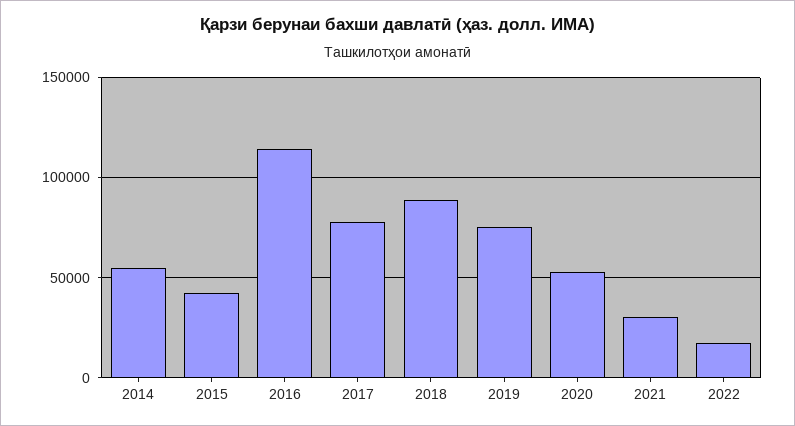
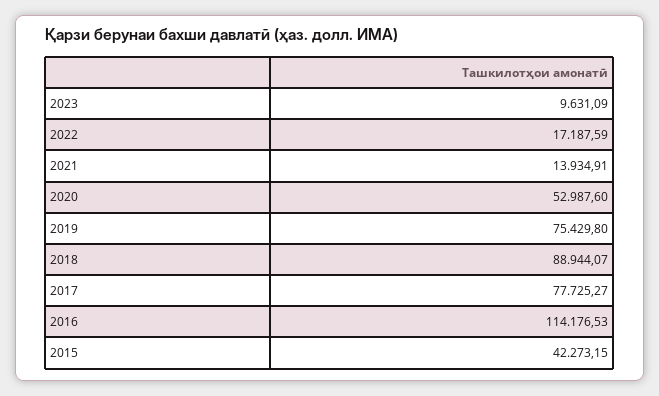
2014: 55000 -> none
2021: 30000 -> 13934.91
2023: none -> 9631.09

